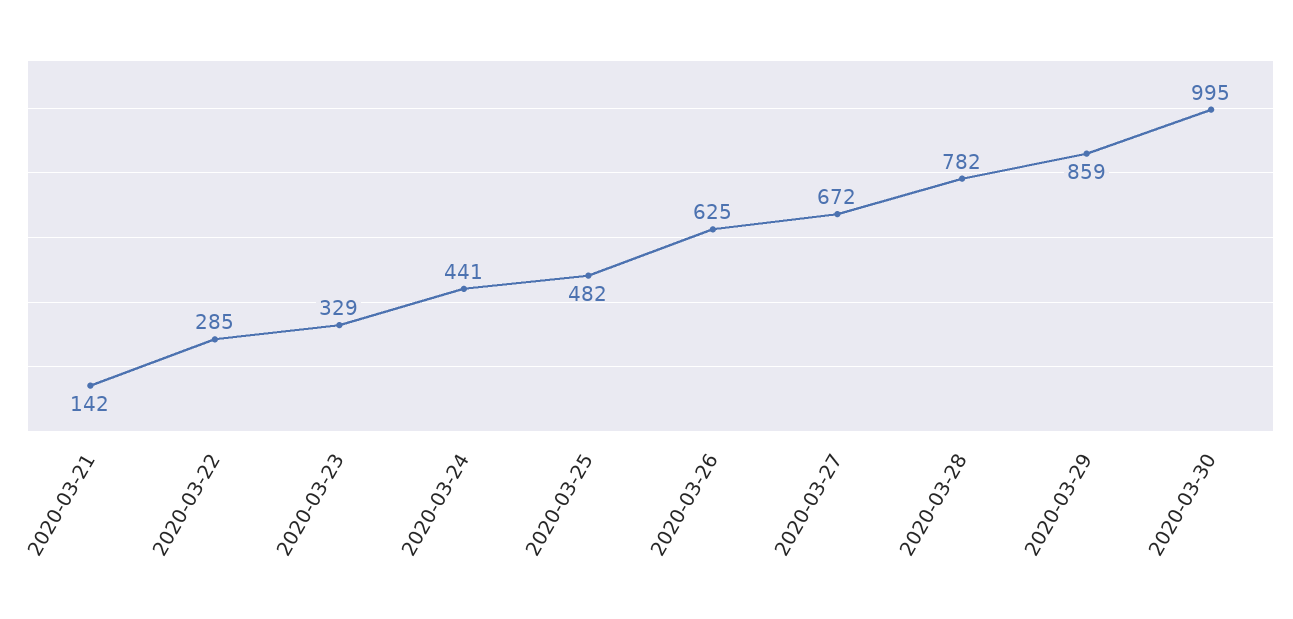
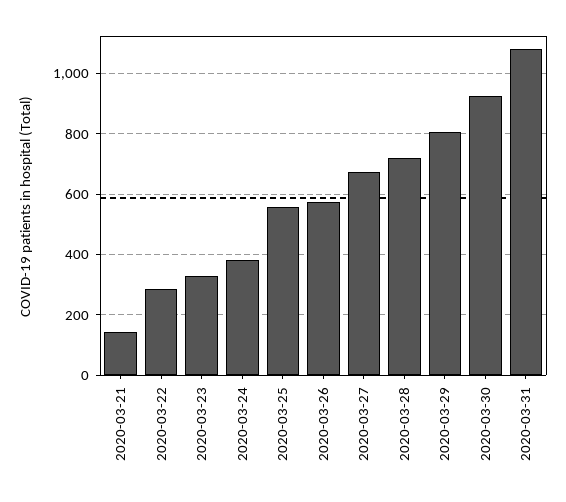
2020-03-24: 441 -> 380
2020-03-25: 482 -> 560
2020-03-26: 625 -> 580
2020-03-28: 782 -> 720
2020-03-29: 859 -> 800
2020-03-30: 995 -> 920
2020-03-31: none -> 1080

